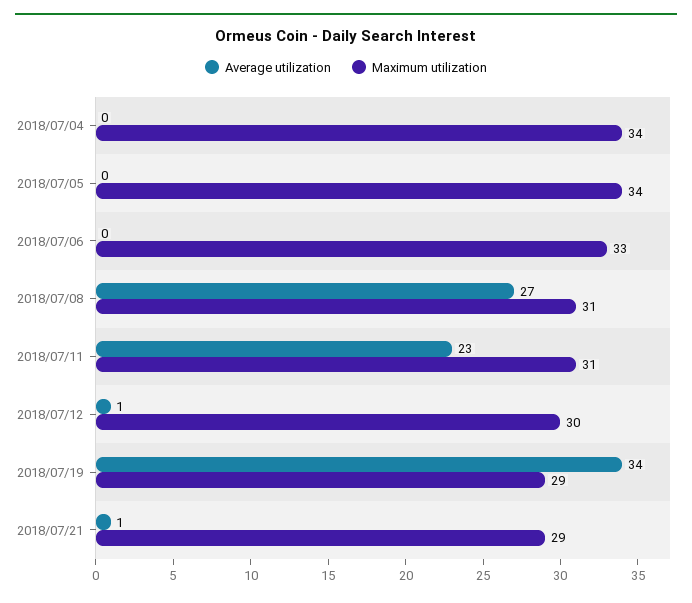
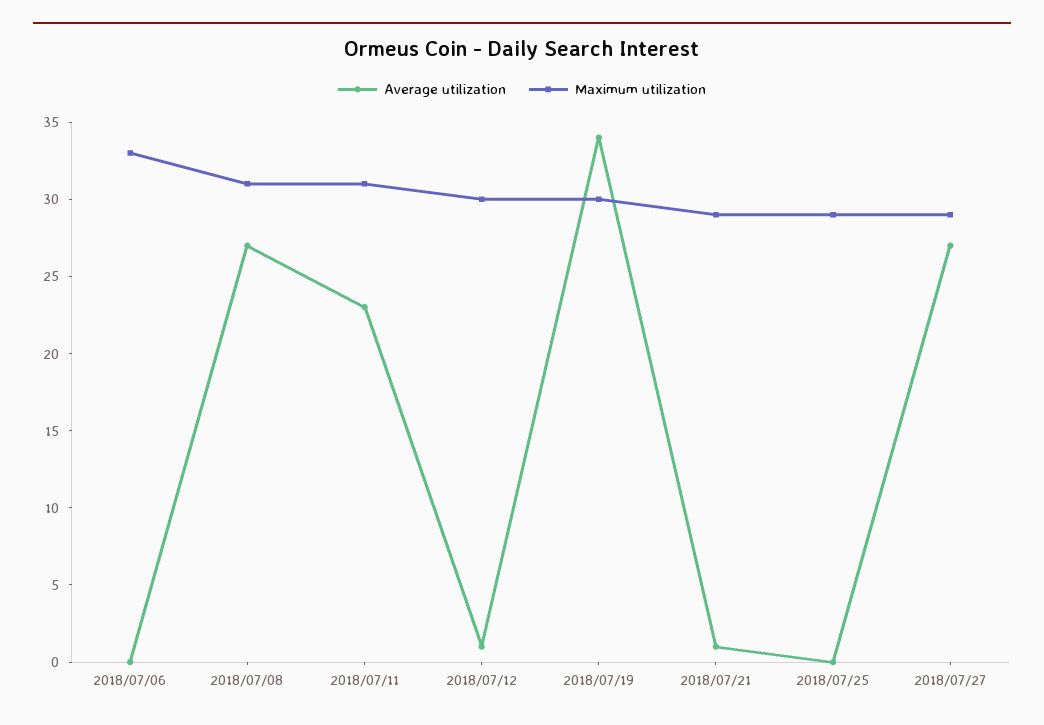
Average utilization, 2018/07/04: 0 -> none
Maximum utilization, 2018/07/04: 34 -> none
Average utilization, 2018/07/05: 0 -> none
Maximum utilization, 2018/07/05: 34 -> none
Maximum utilization, 2018/07/19: 29 -> 30
Average utilization, 2018/07/25: none -> 0
Maximum utilization, 2018/07/25: none -> 29
Average utilization, 2018/07/27: none -> 27
Maximum utilization, 2018/07/27: none -> 29

